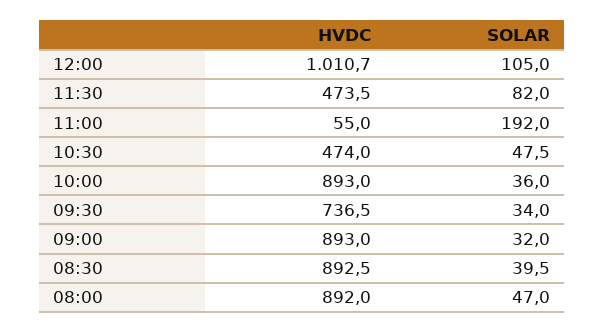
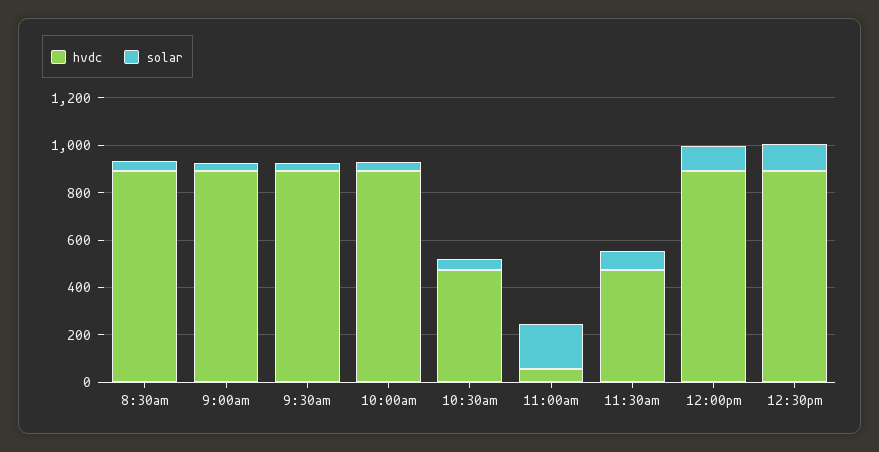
HVDC, 12:00: 1010.7 -> 900
HVDC, 09:30: 736.5 -> 900
HVDC, 08:00: 892 -> none
SOLAR, 08:00: 47 -> none
HVDC, 12:30pm: none -> 900
SOLAR, 12:30pm: none -> 100

